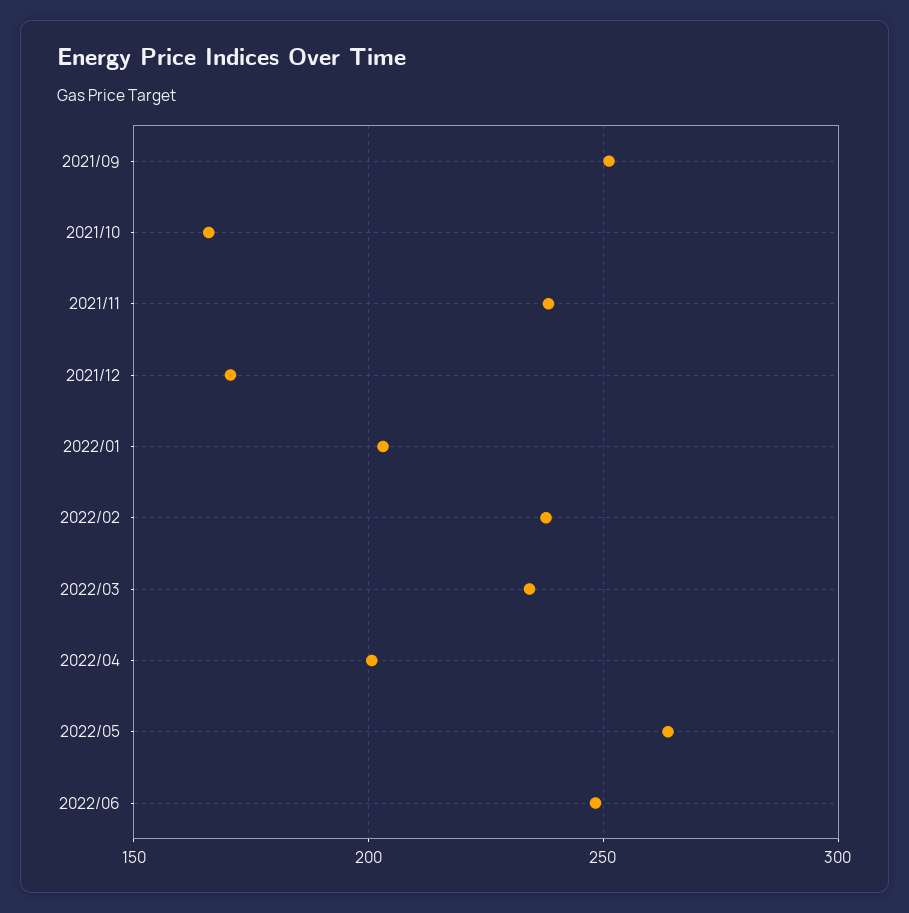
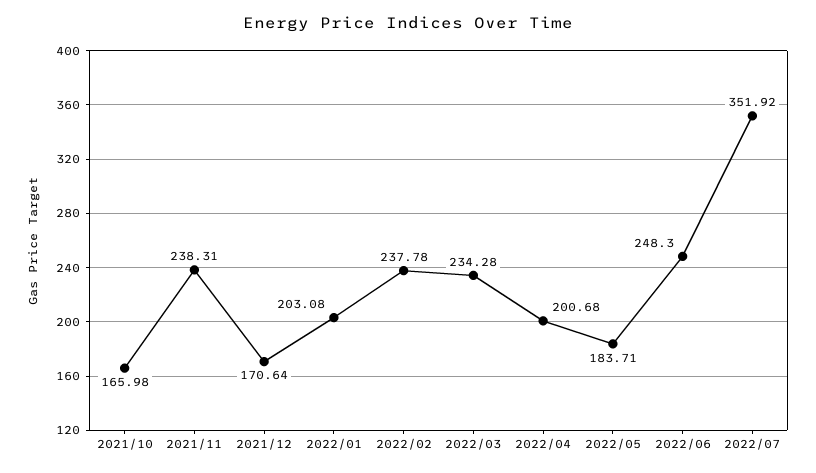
2021/09: 250 -> none
2022/05: 265 -> 183.71
2022/07: none -> 351.92

